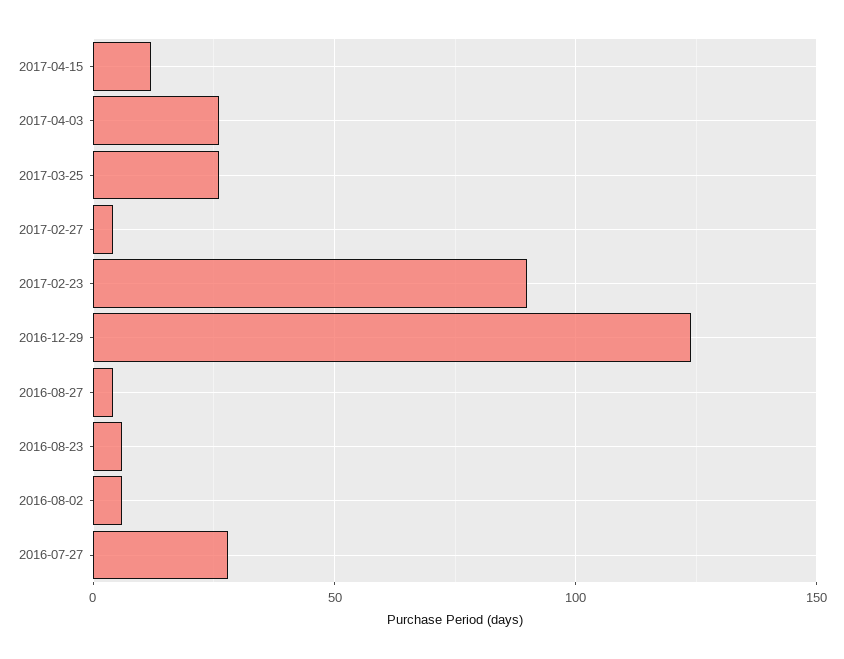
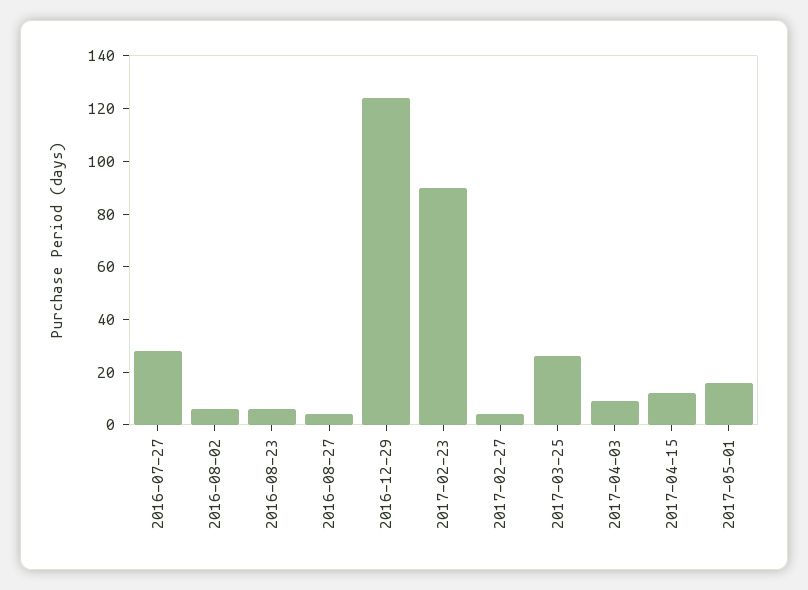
2017-04-03: 25 -> 10
2017-05-01: none -> 15

